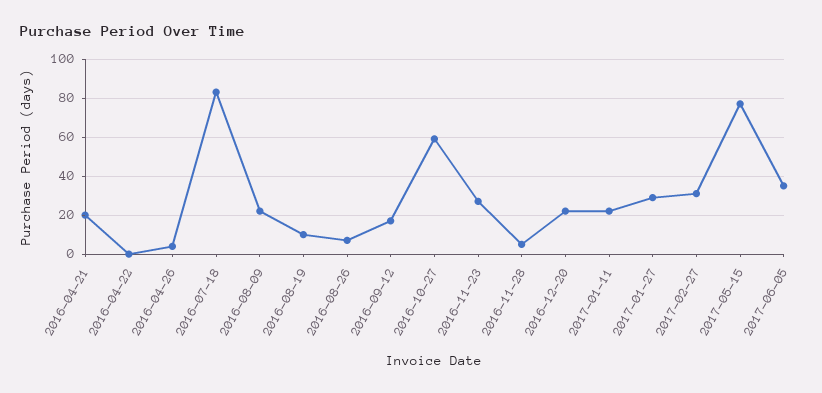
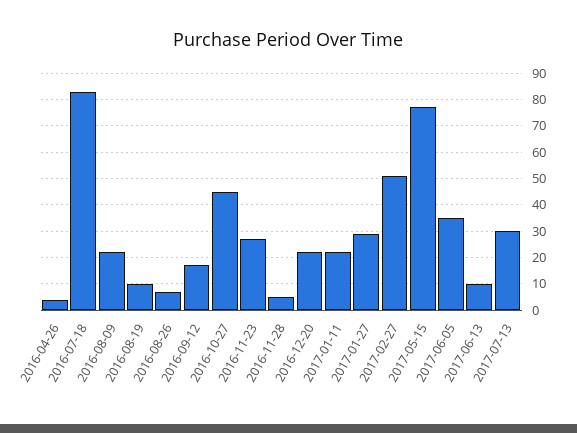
2016-04-21: 20 -> none
2016-04-22: 0 -> none
2016-10-27: 60 -> 45
2017-02-27: 30 -> 50
2017-06-13: none -> 10
2017-07-13: none -> 30

